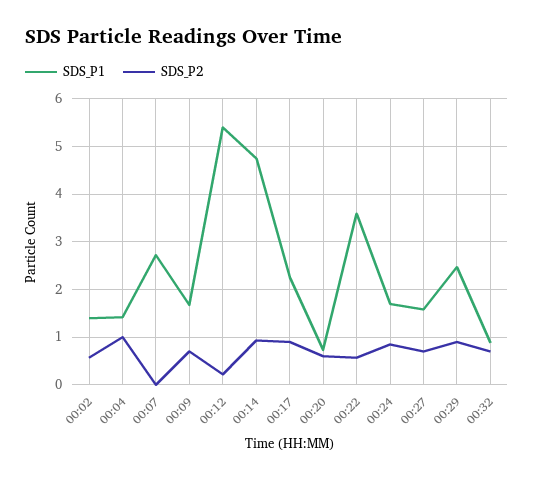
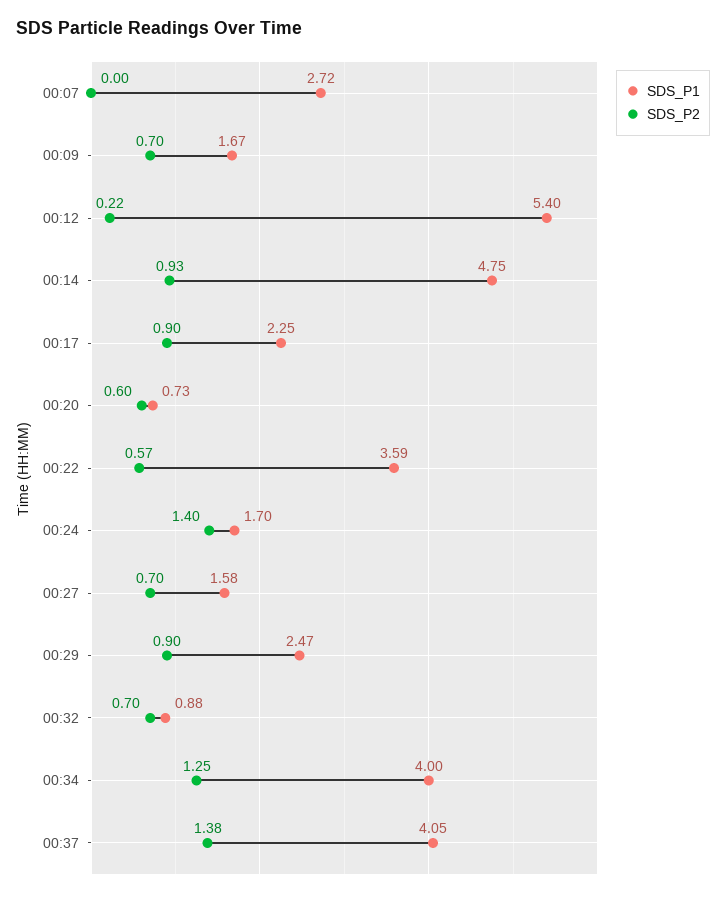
SDS_P1, 00:02: 1.4 -> none
SDS_P2, 00:02: 0.6 -> none
SDS_P1, 00:04: 1.4 -> none
SDS_P2, 00:04: 1 -> none
SDS_P2, 00:24: 0.8 -> 1.4
SDS_P1, 00:34: none -> 4
SDS_P2, 00:34: none -> 1.25
SDS_P1, 00:37: none -> 4.05
SDS_P2, 00:37: none -> 1.38

